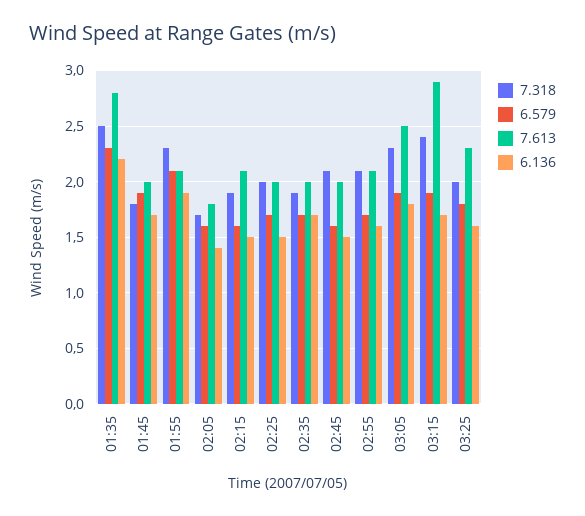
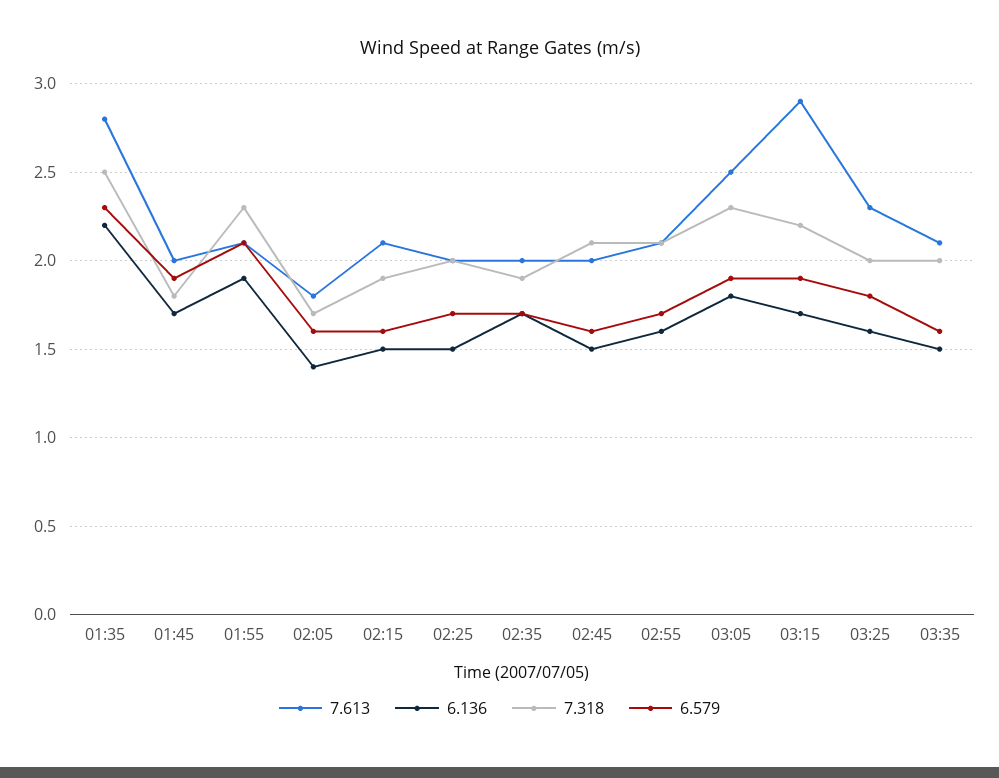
7.318, 03:15: 2.4 -> 2.2
7.613, 03:35: none -> 2.1
6.136, 03:35: none -> 1.5
7.318, 03:35: none -> 2
6.579, 03:35: none -> 1.6

